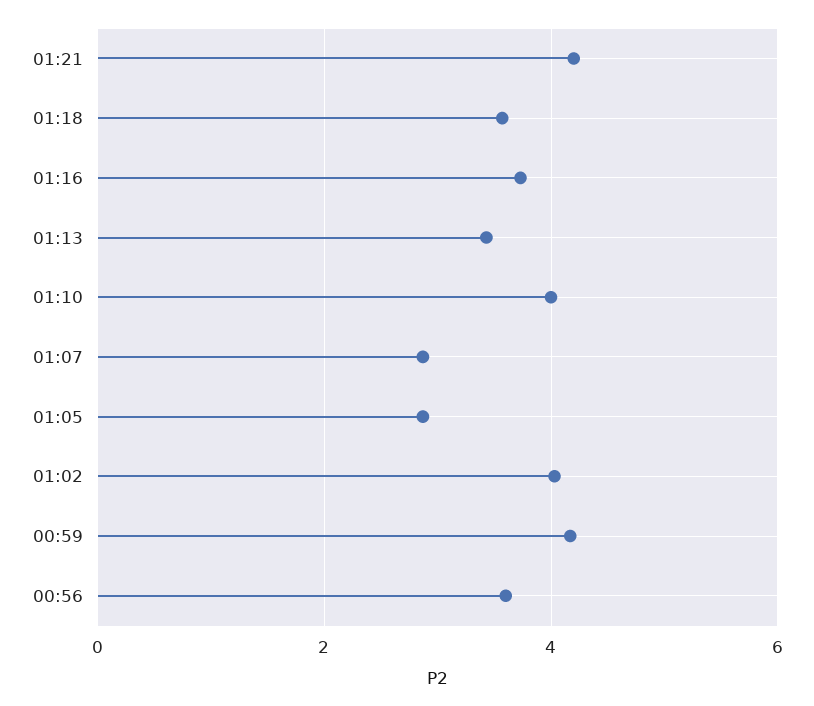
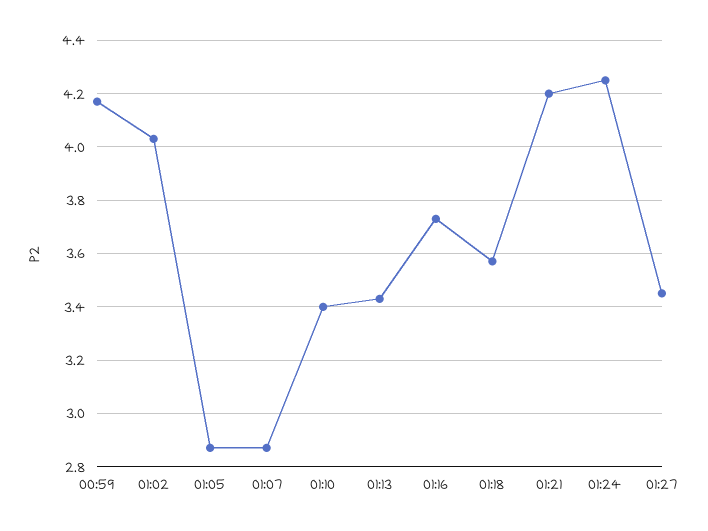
01:10: 4 -> 3.4
00:56: 3.6 -> none
01:24: none -> 4.25
01:27: none -> 3.45

